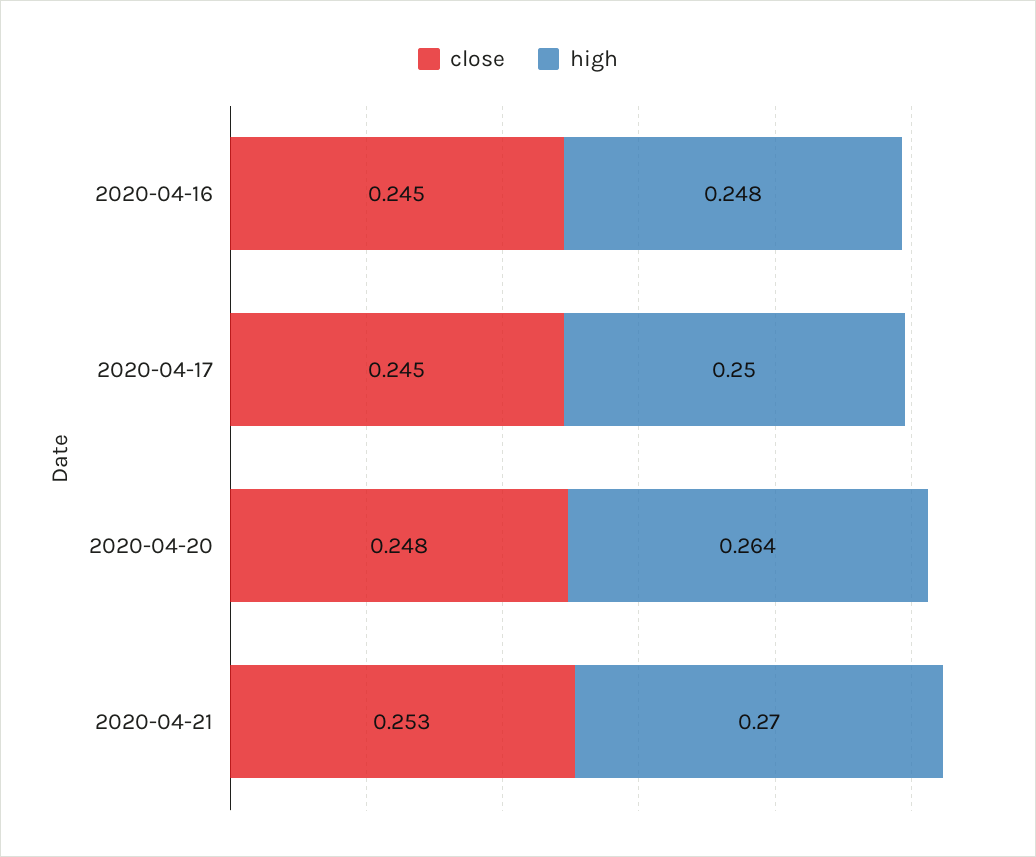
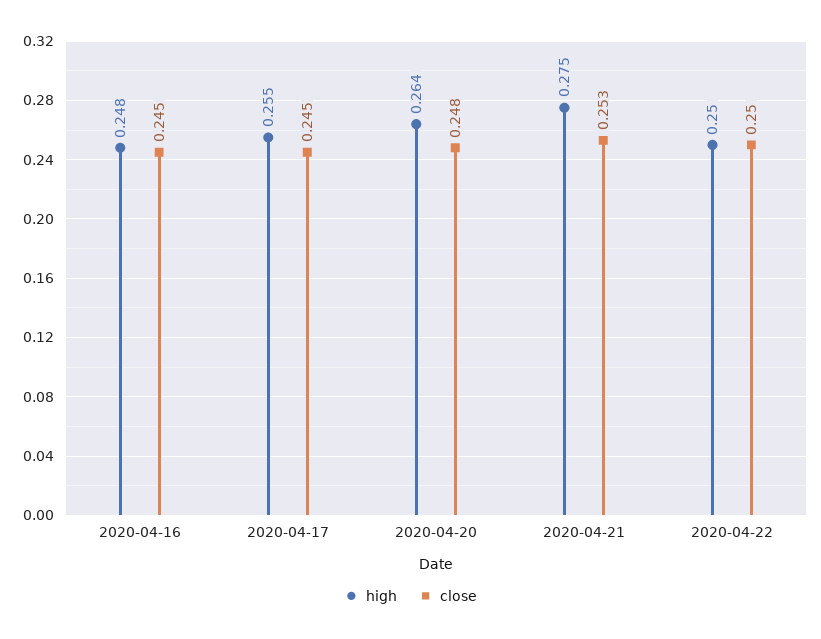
high, 2020-04-17: 0.25 -> 0.255
high, 2020-04-21: 0.27 -> 0.275
high, 2020-04-22: none -> 0.25
close, 2020-04-22: none -> 0.25

